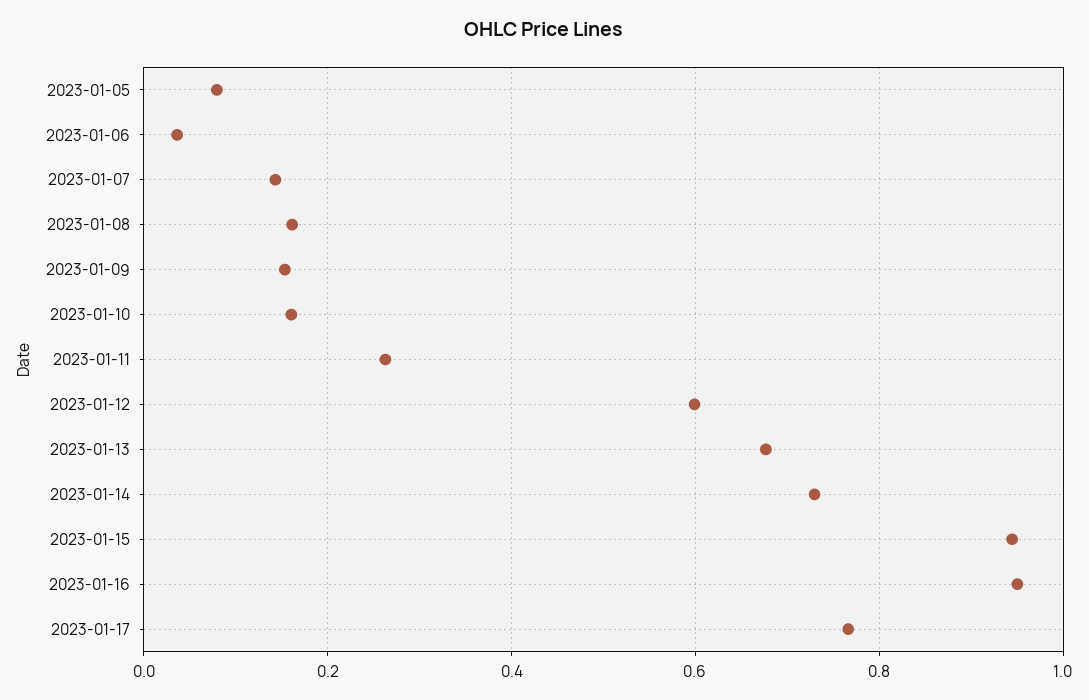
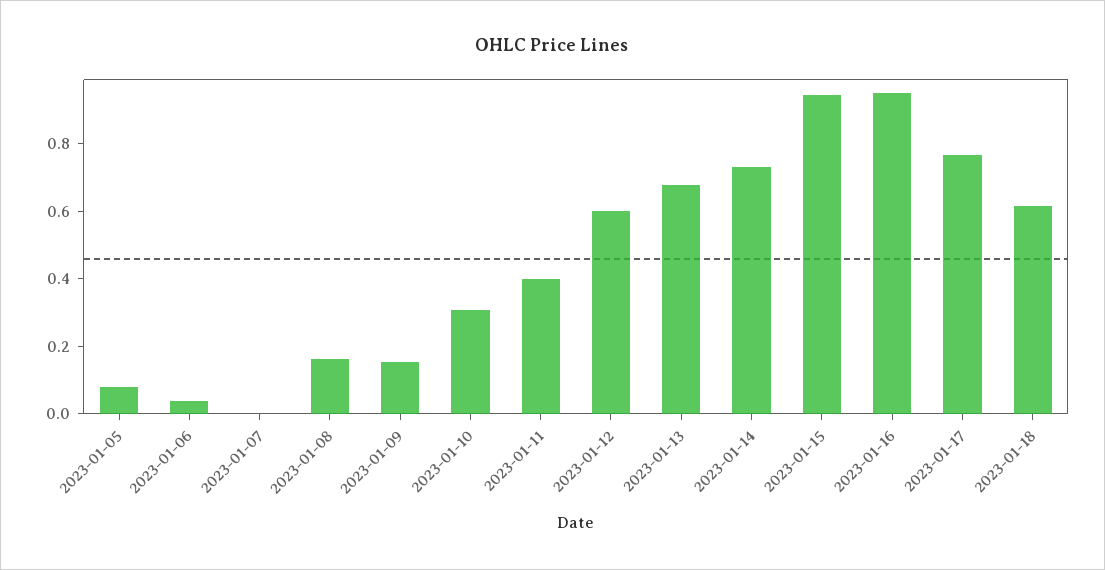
2023-01-07: 0.14 -> 0
2023-01-10: 0.16 -> 0.3
2023-01-11: 0.26 -> 0.4
2023-01-18: none -> 0.6

